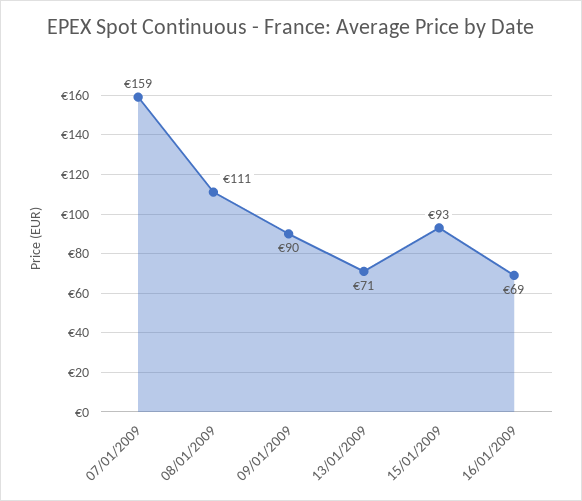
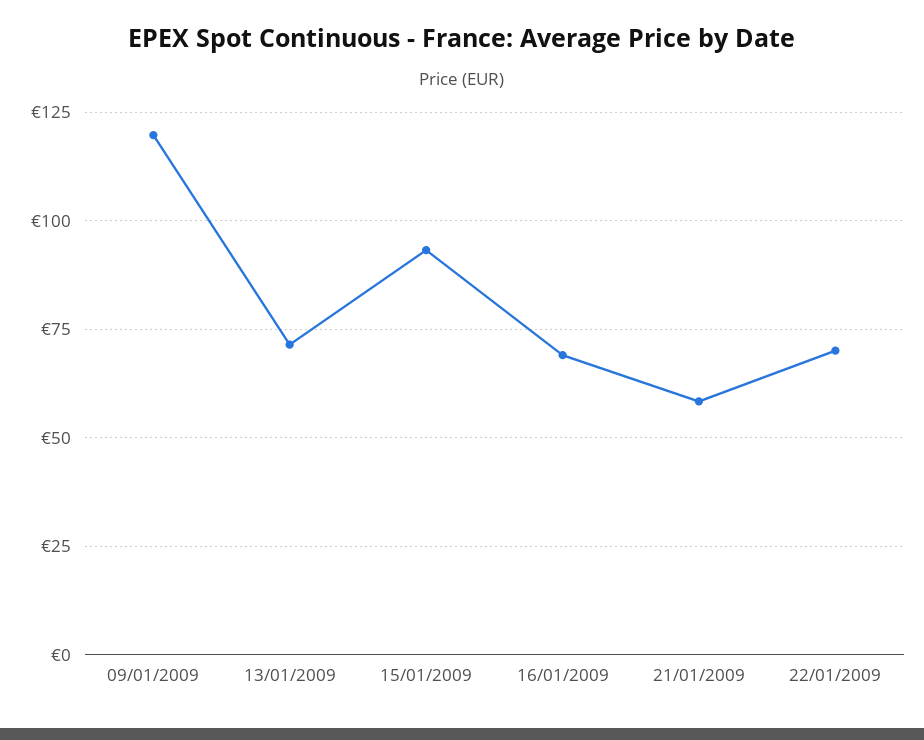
07/01/2009: 159 -> none
08/01/2009: 111 -> none
09/01/2009: 90 -> 120
21/01/2009: none -> 57.5
22/01/2009: none -> 70

